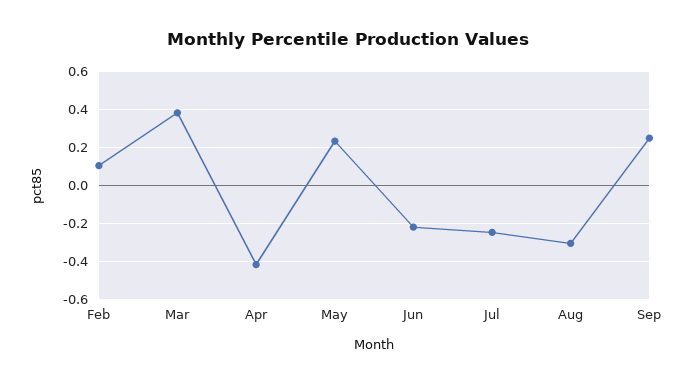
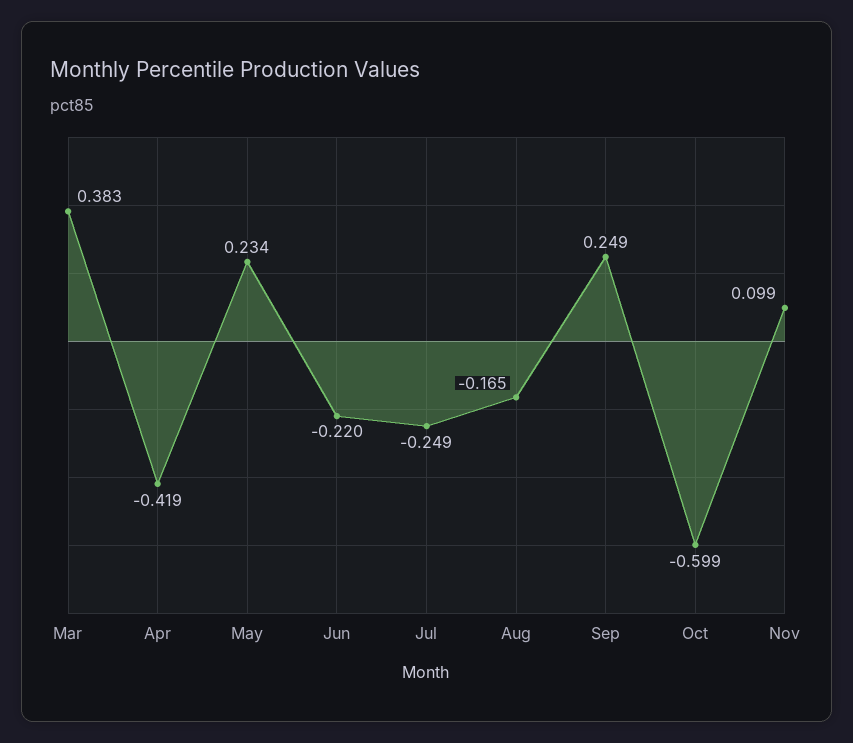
Feb: 0.1 -> none
Aug: -0.3 -> -0.165
Oct: none -> -0.599
Nov: none -> 0.099

